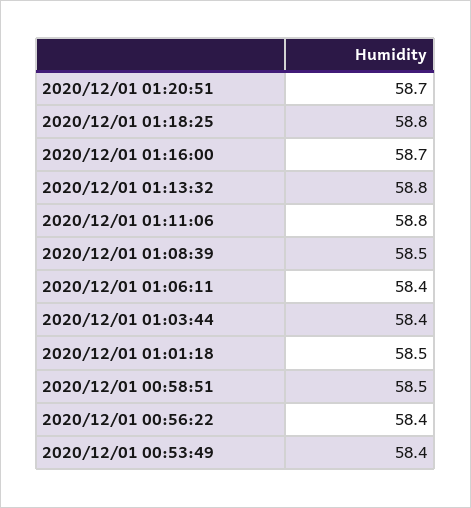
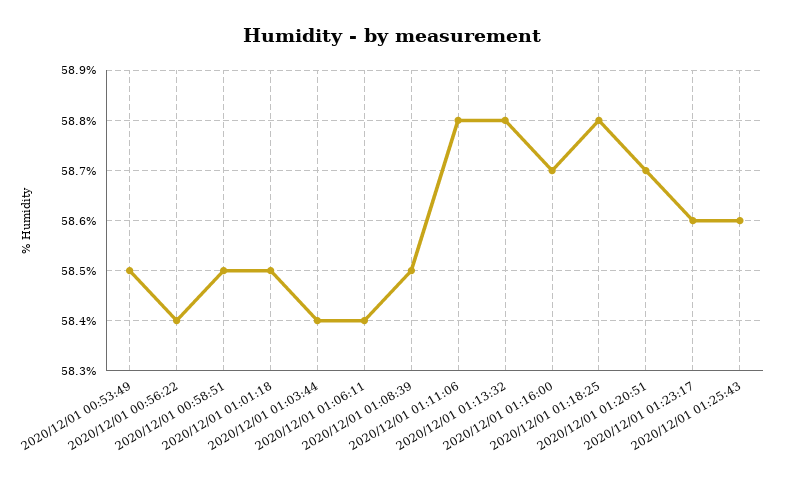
2020/12/01 00:53:49: 58.4 -> 58.5
2020/12/01 01:23:17: none -> 58.6
2020/12/01 01:25:43: none -> 58.6

